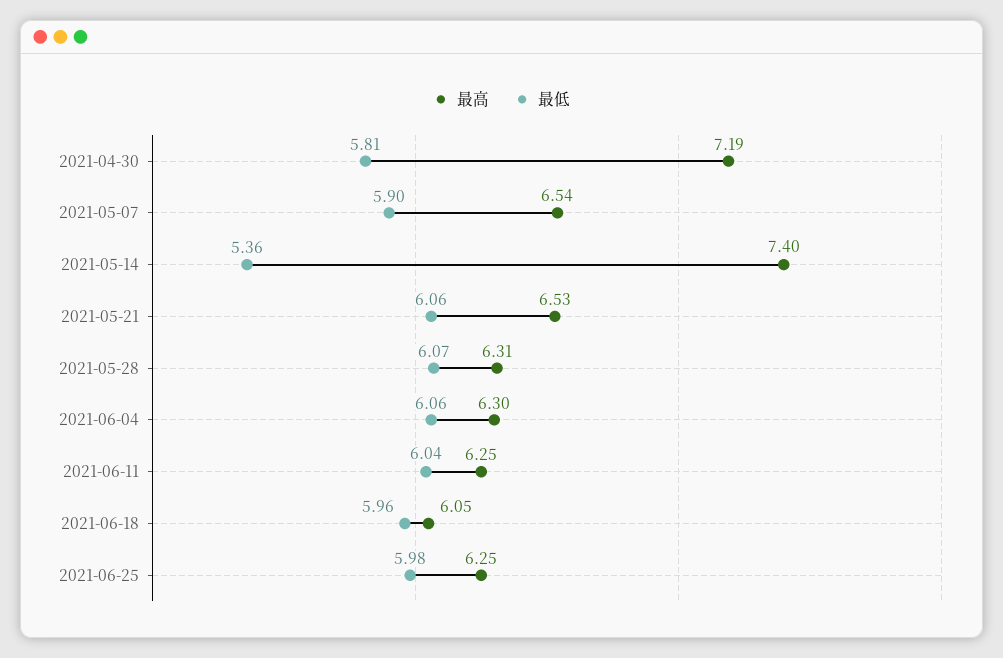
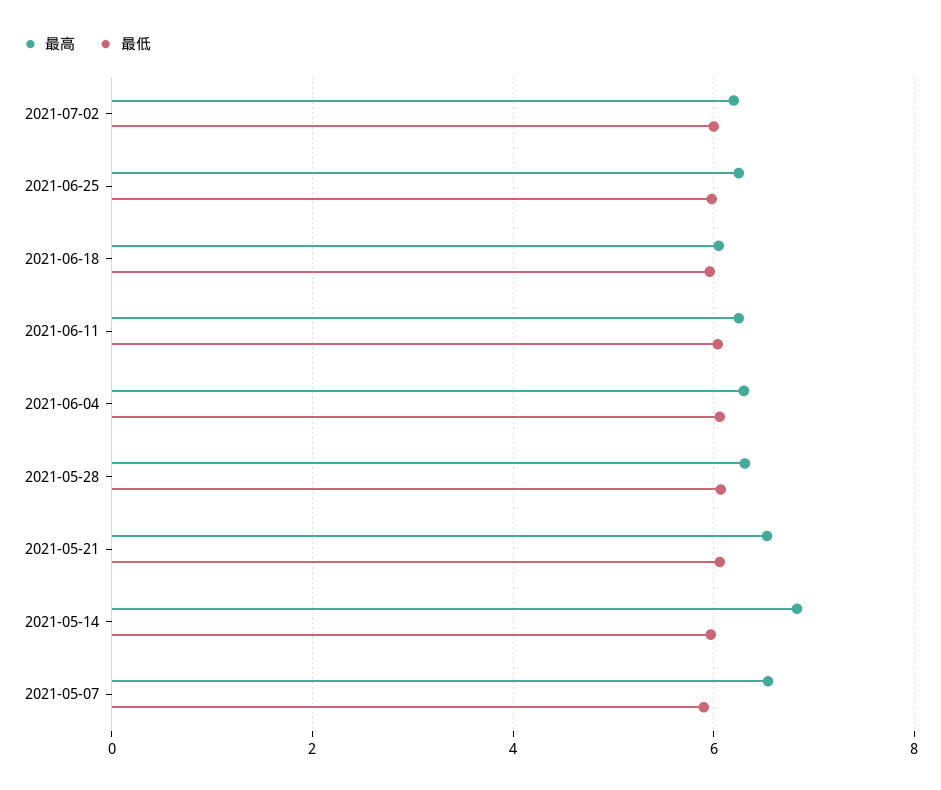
最高, 2021-04-30: 7.19 -> none
最低, 2021-04-30: 5.81 -> none
最高, 2021-05-14: 7.4 -> 6.8
最低, 2021-05-14: 5.36 -> 6
最高, 2021-07-02: none -> 6.2
最低, 2021-07-02: none -> 6

